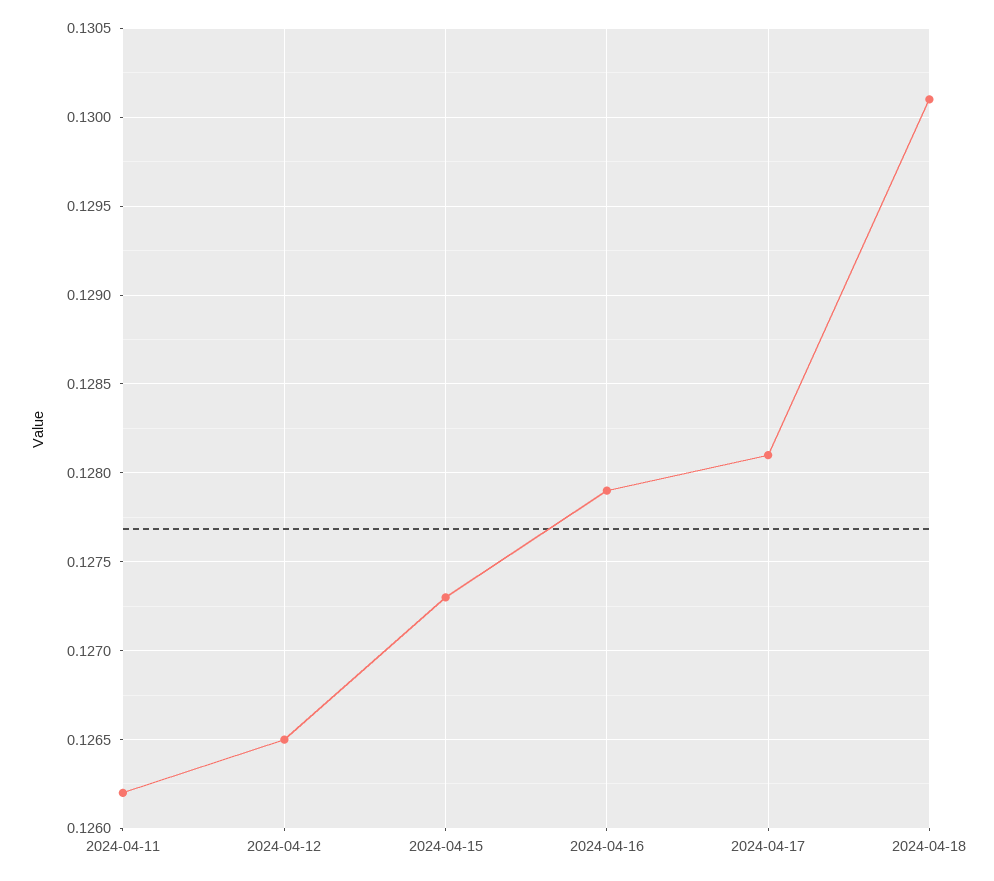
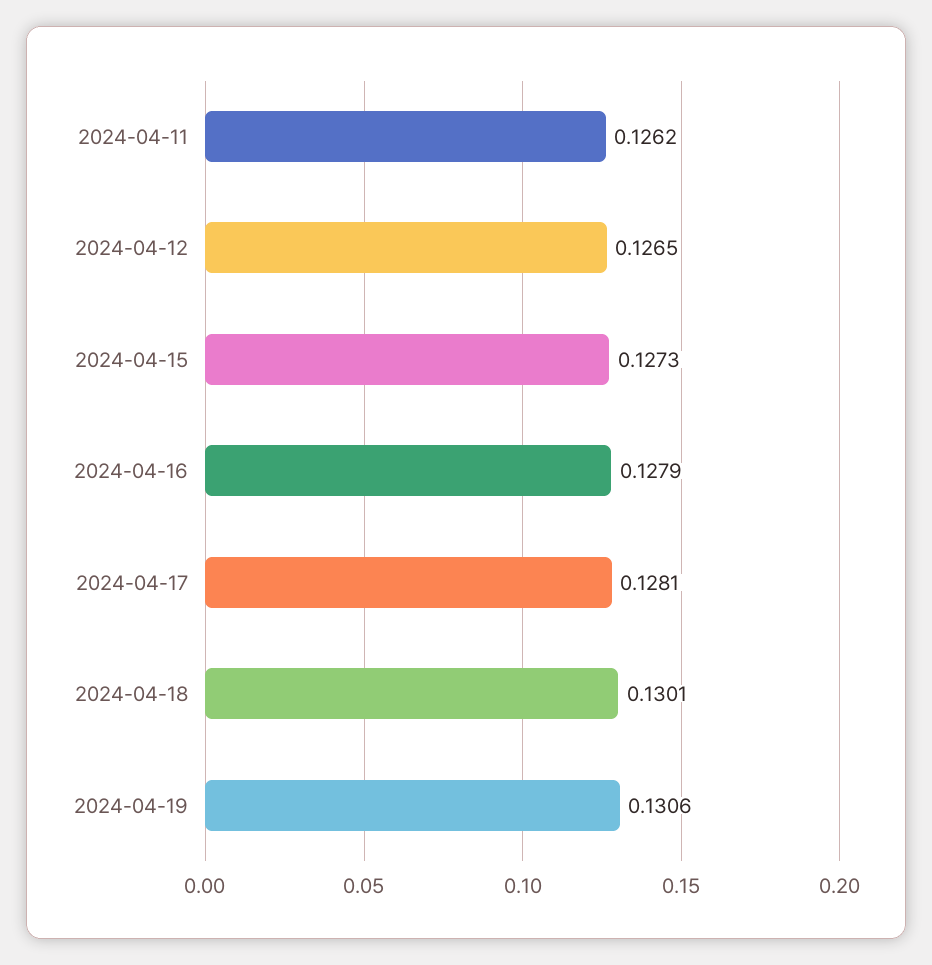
2024-04-19: none -> 0.1306

